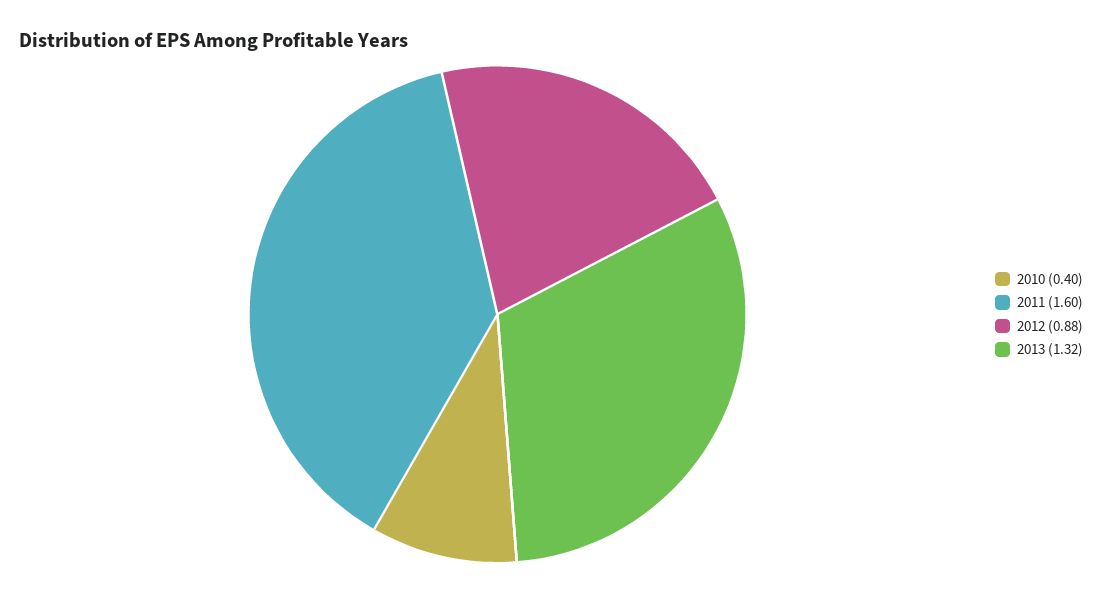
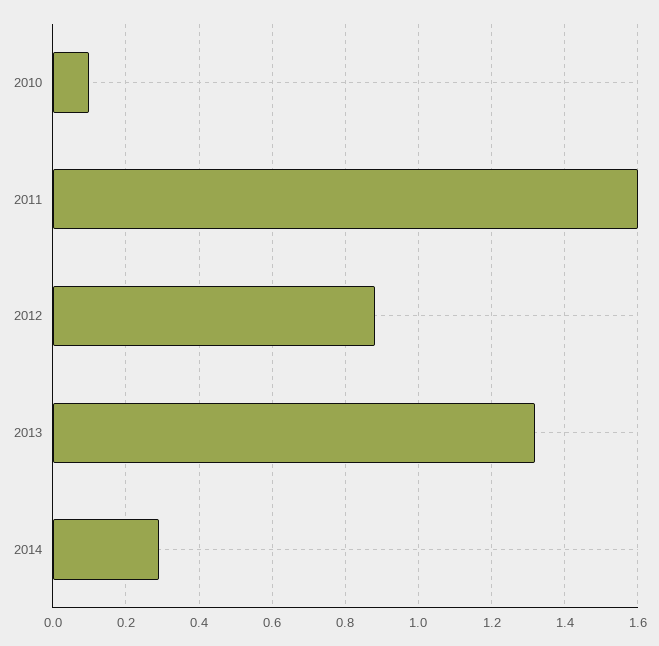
2010: 0.4 -> 0.1
2014: none -> 0.3

